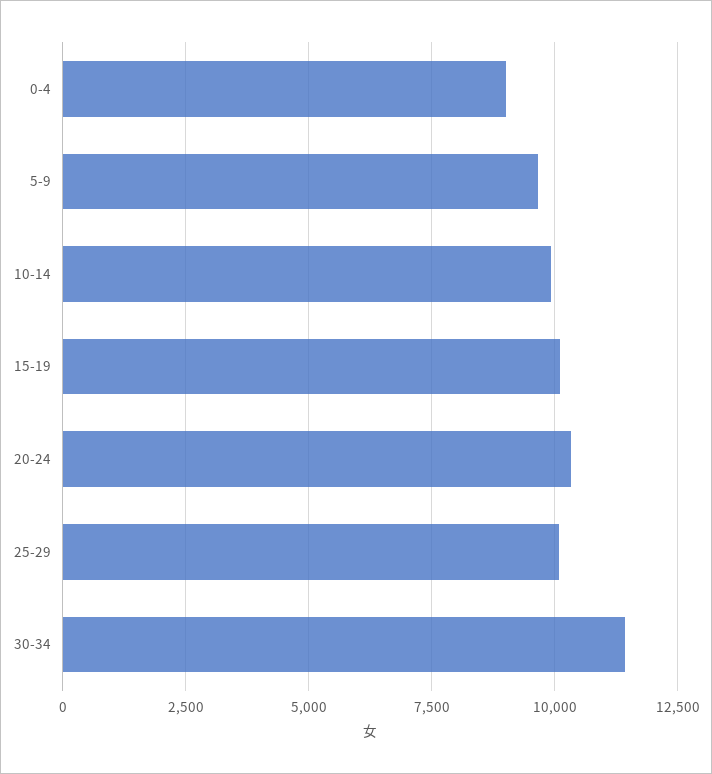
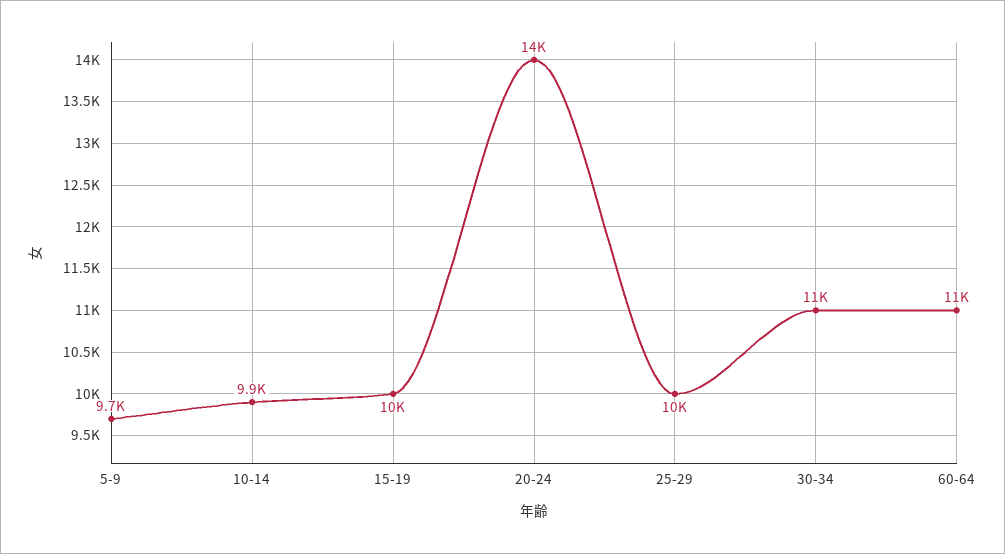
0-4: 9000 -> none
20-24: 10250 -> 14000
60-64: none -> 11000

